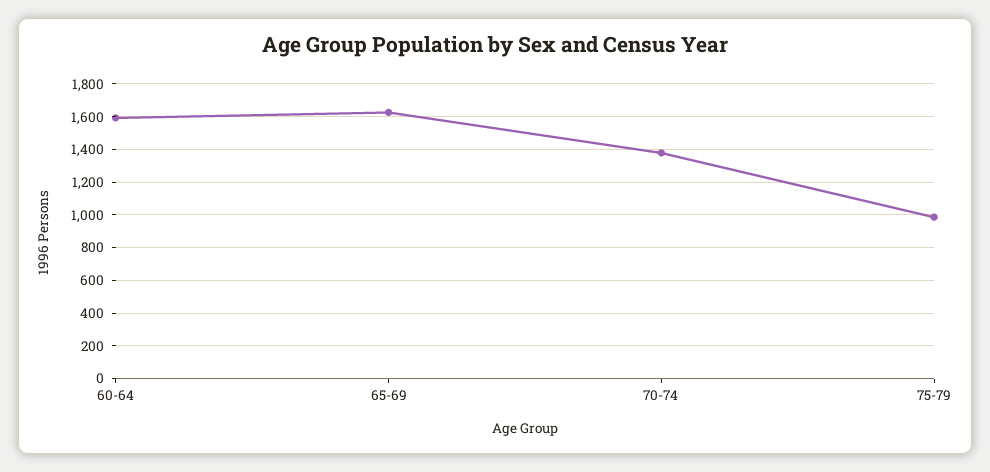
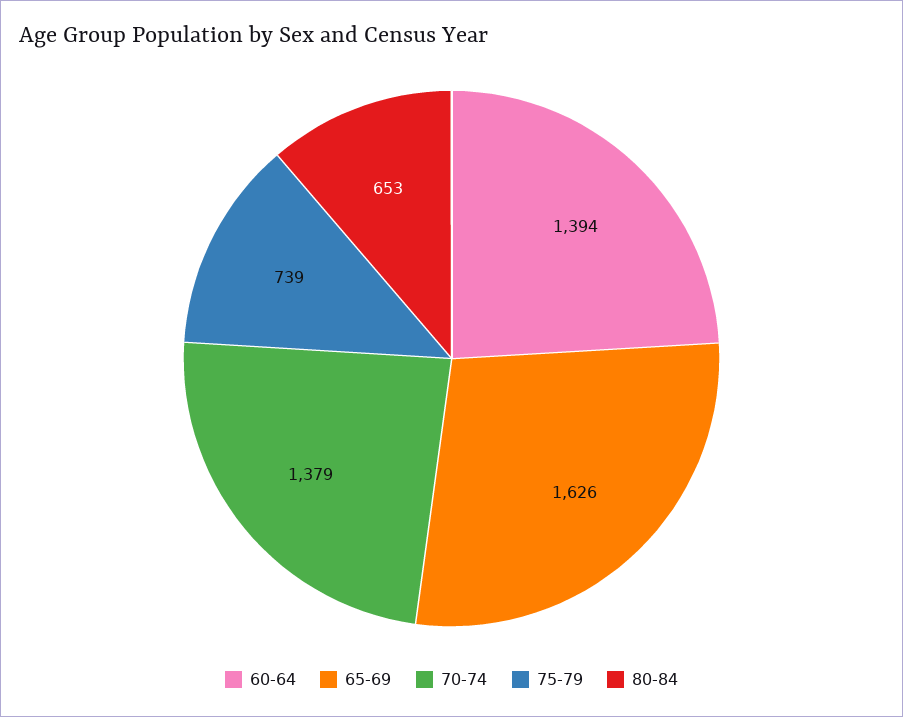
60-64: 1600 -> 1394
75-79: 1000 -> 739
80-84: none -> 653

